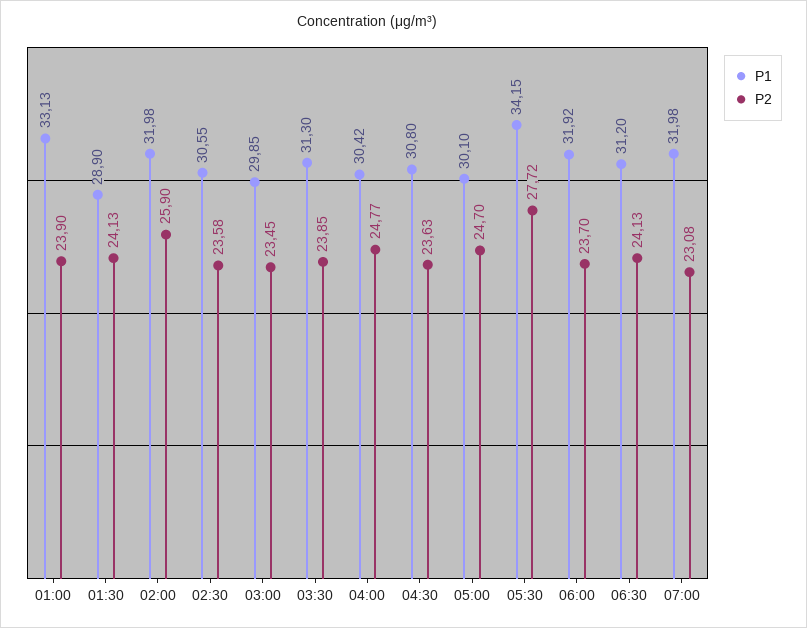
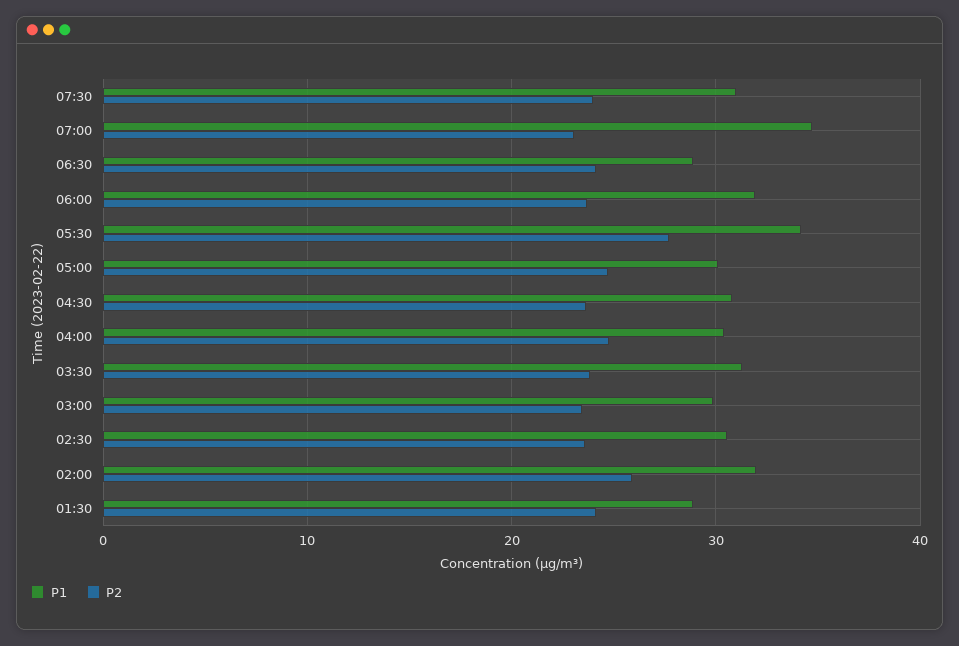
P1, 01:00: 33.13 -> none
P2, 01:00: 23.9 -> none
P1, 06:30: 31.2 -> 29
P1, 07:00: 31.98 -> 35
P1, 07:30: none -> 31
P2, 07:30: none -> 24

